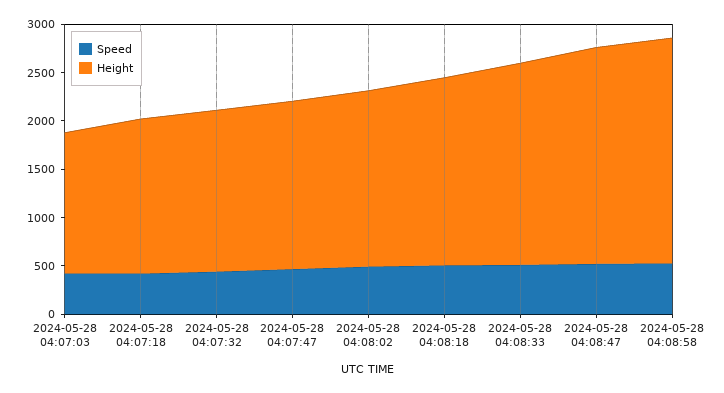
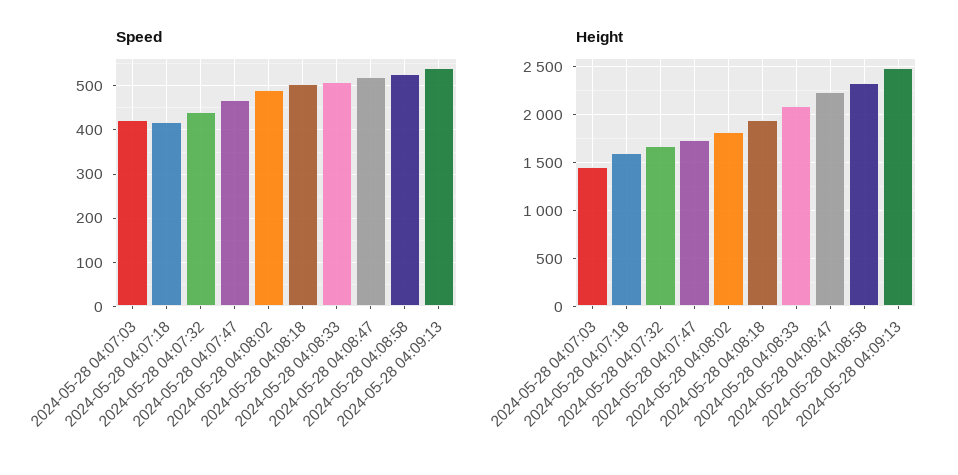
Speed, 2024-05-28 04:09:13: none -> 540
Height, 2024-05-28 04:09:13: none -> 2500

